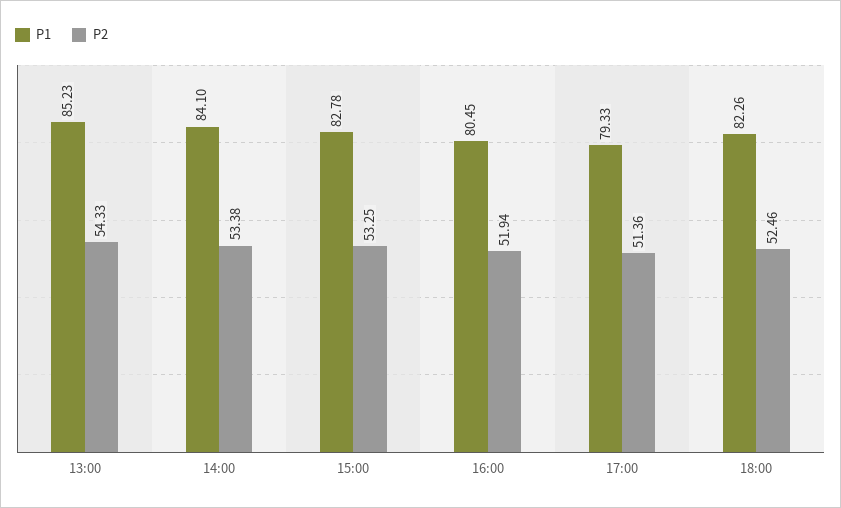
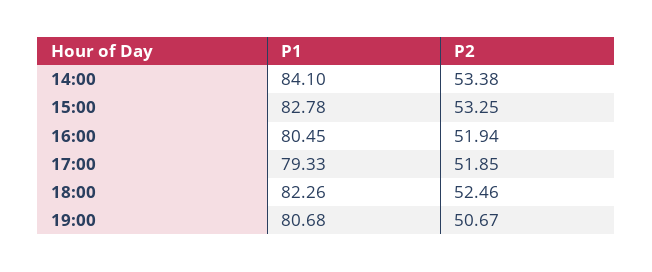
P1, 13:00: 85.23 -> none
P2, 13:00: 54.33 -> none
P2, 17:00: 51.36 -> 51.85
P1, 19:00: none -> 80.68
P2, 19:00: none -> 50.67

